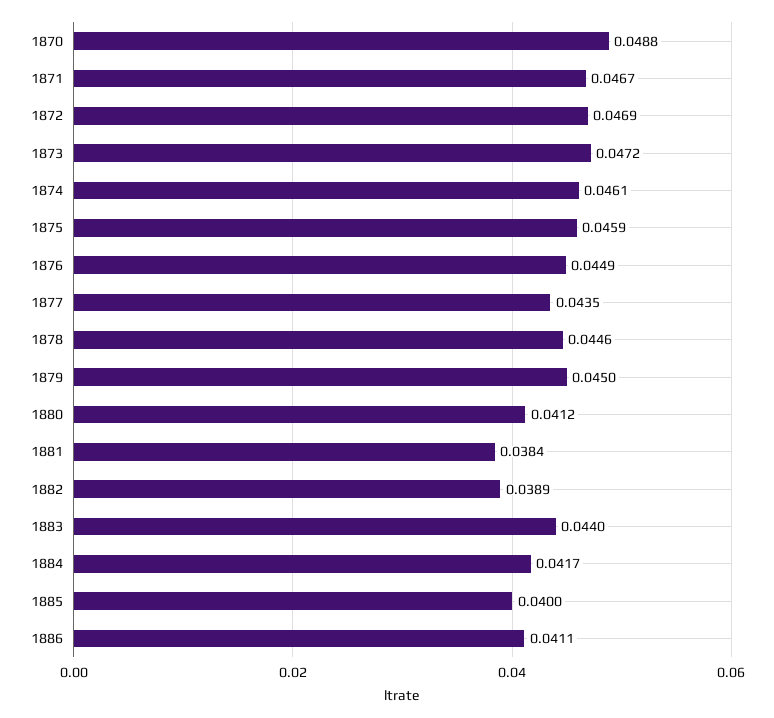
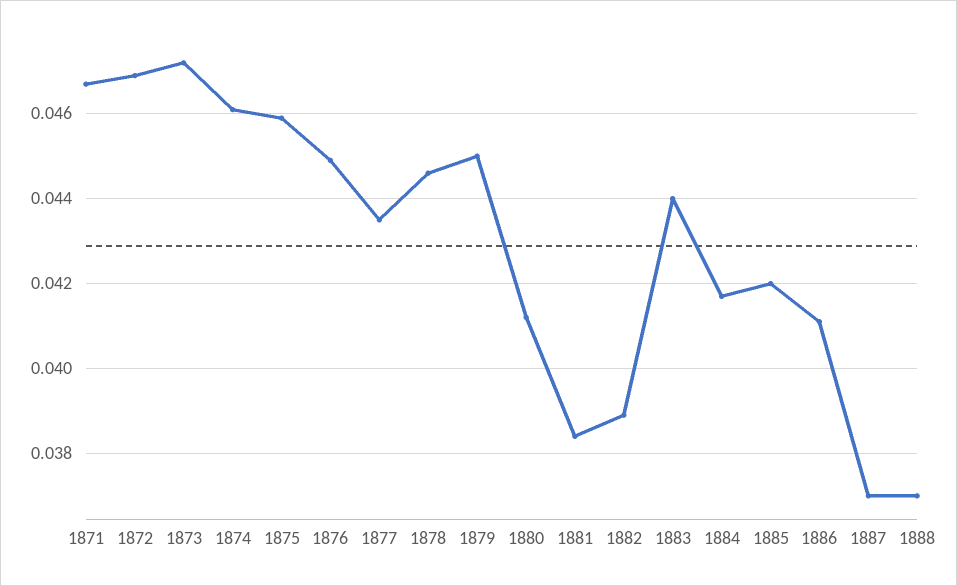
1870: 0.0488 -> none
1885: 0.04 -> 0.042
1887: none -> 0.037
1888: none -> 0.037

